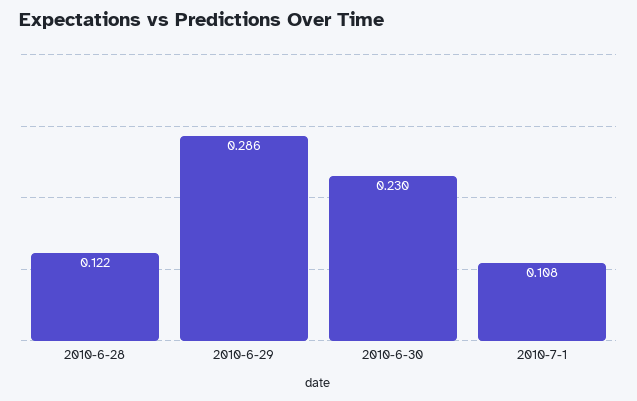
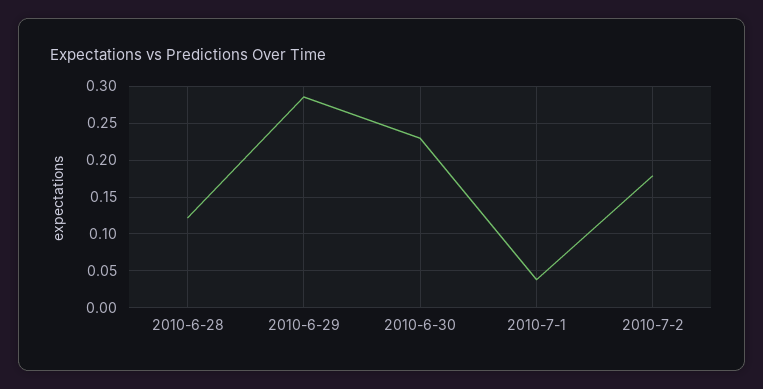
2010-7-1: 0.108 -> 0.04
2010-7-2: none -> 0.18

